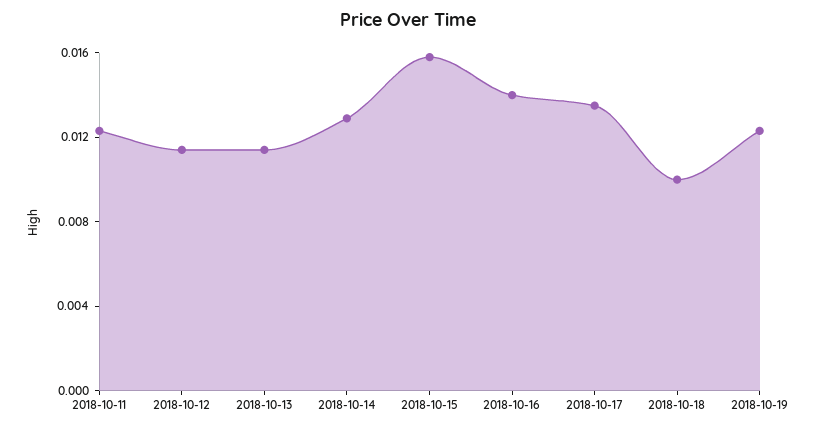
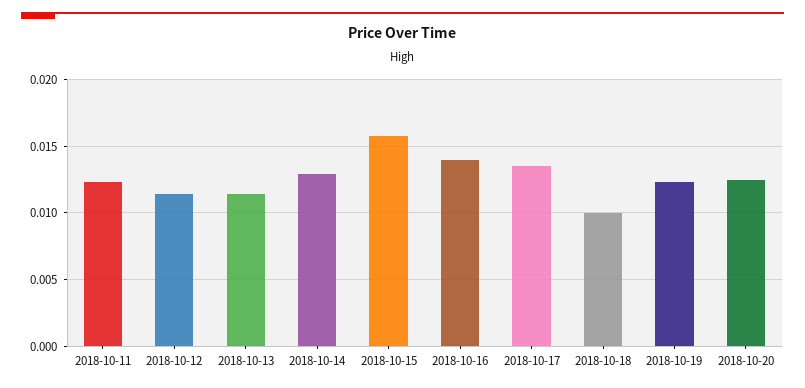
2018-10-20: none -> 0.0125

